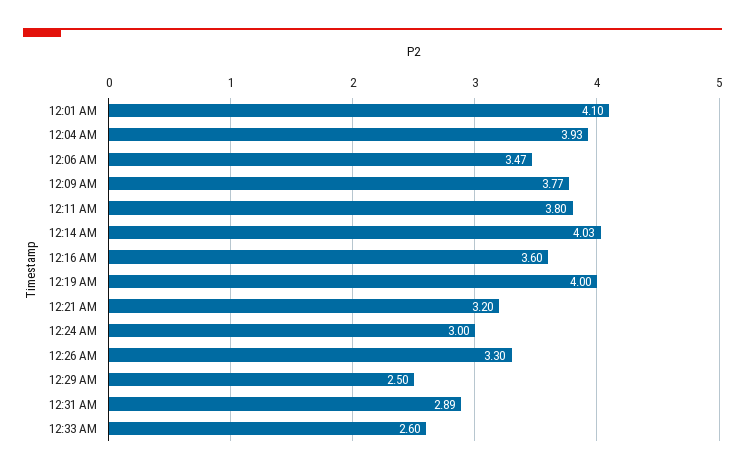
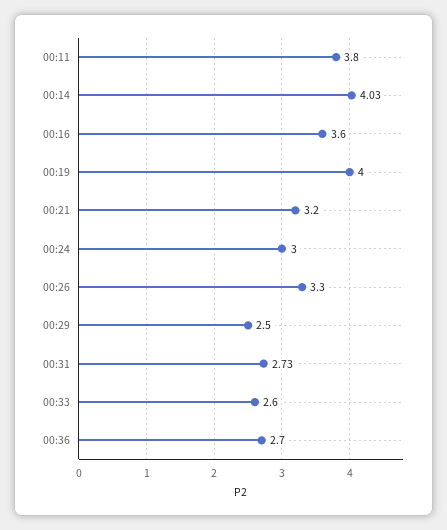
12:01 AM: 4.1 -> none
12:04 AM: 3.93 -> none
12:06 AM: 3.47 -> none
12:09 AM: 3.77 -> none
12:31 AM: 2.89 -> 2.73
00:36: none -> 2.7

